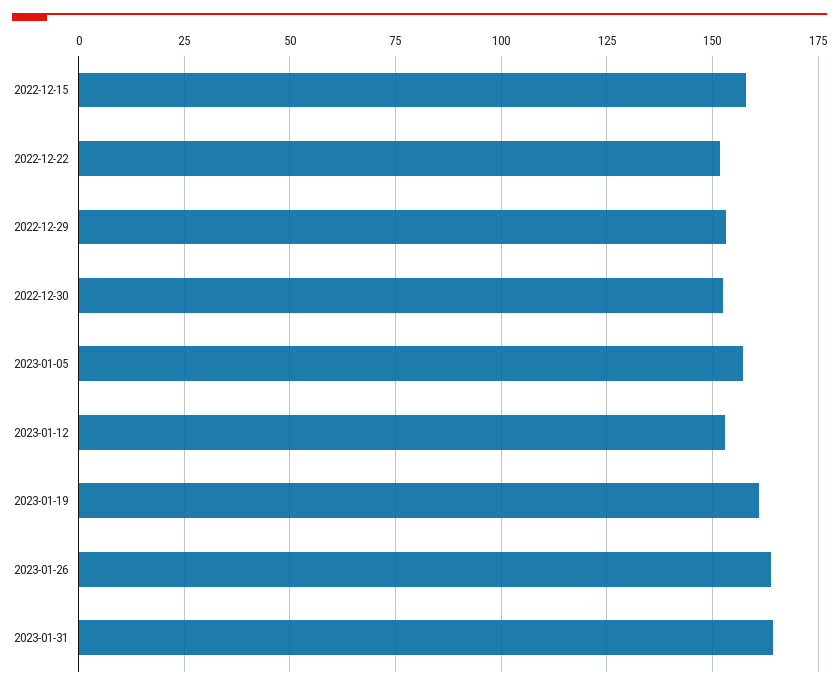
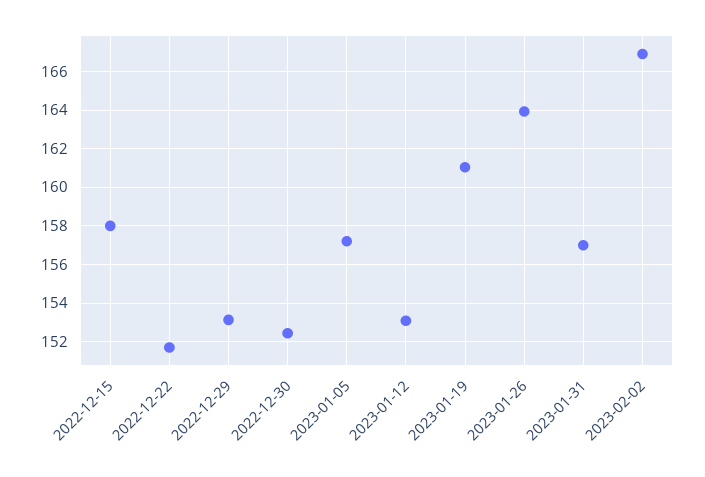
2023-01-31: 165 -> 157
2023-02-02: none -> 167

